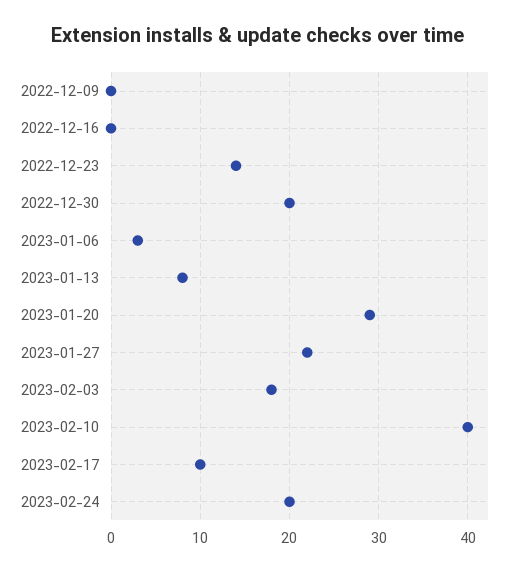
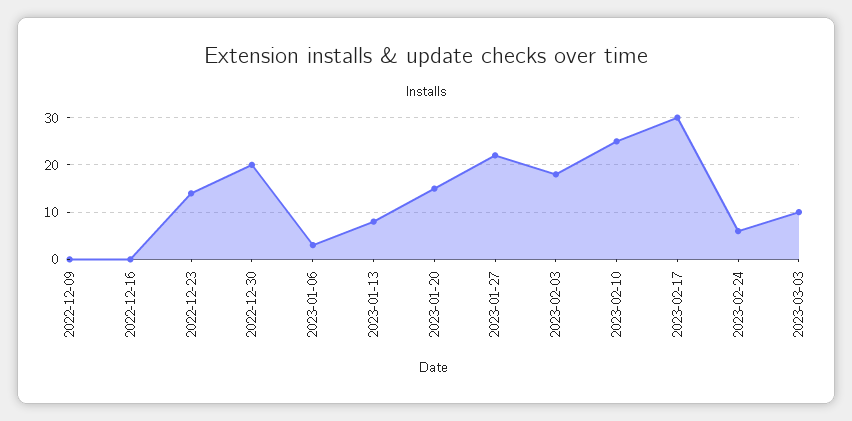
2023-01-20: 29 -> 15
2023-02-10: 40 -> 25
2023-02-17: 10 -> 30
2023-02-24: 20 -> 5
2023-03-03: none -> 10

